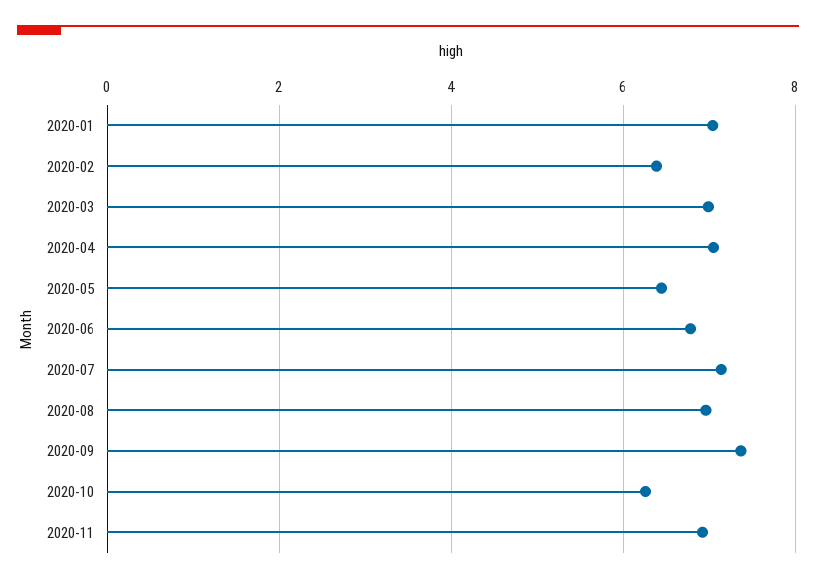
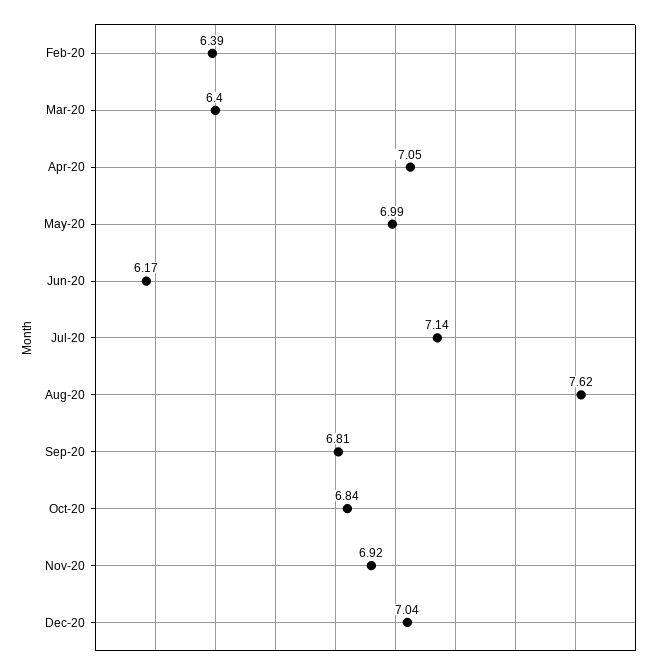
2020-01: 7 -> none
2020-03: 7 -> 6.4
2020-05: 6.4 -> 6.99
2020-06: 6.8 -> 6.17
2020-08: 7 -> 7.62
2020-09: 7.4 -> 6.81
2020-10: 6.2 -> 6.84
Dec-20: none -> 7.04

